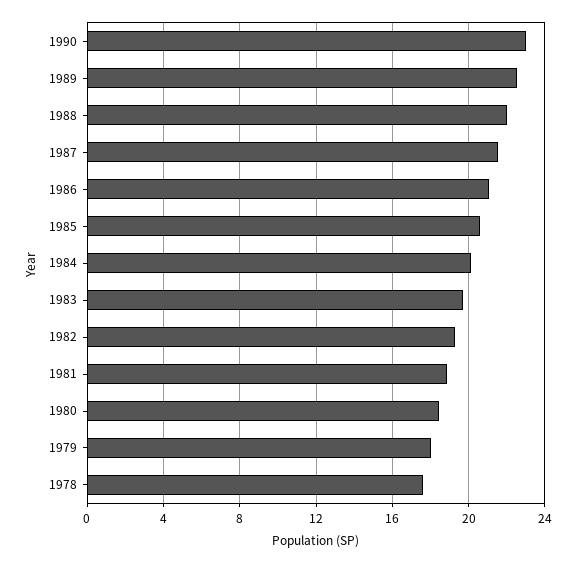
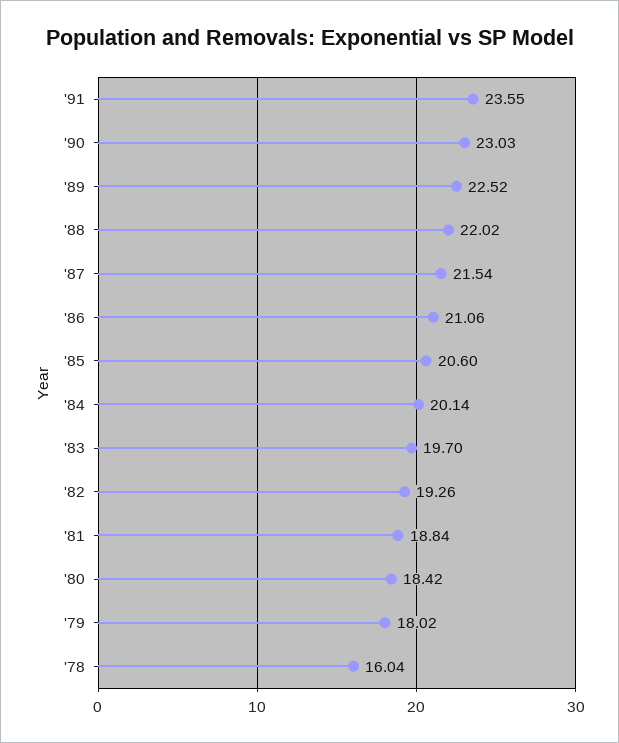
1978: 17.5 -> 16.04
'91: none -> 23.55

